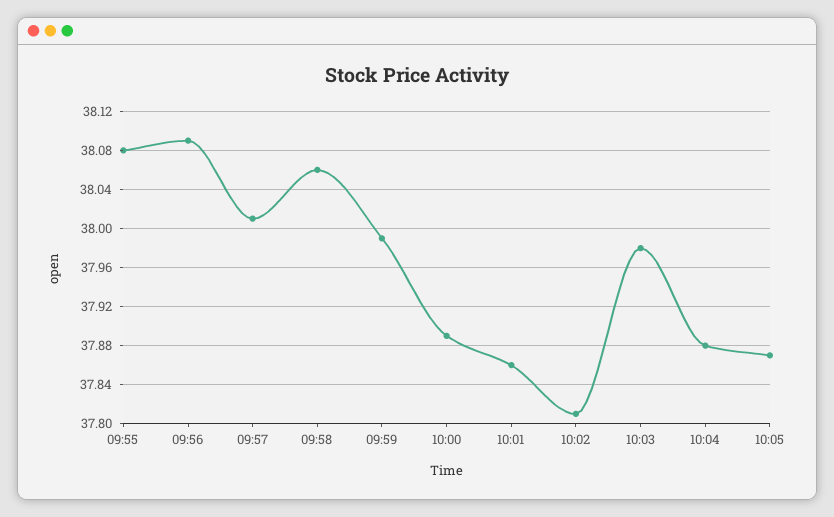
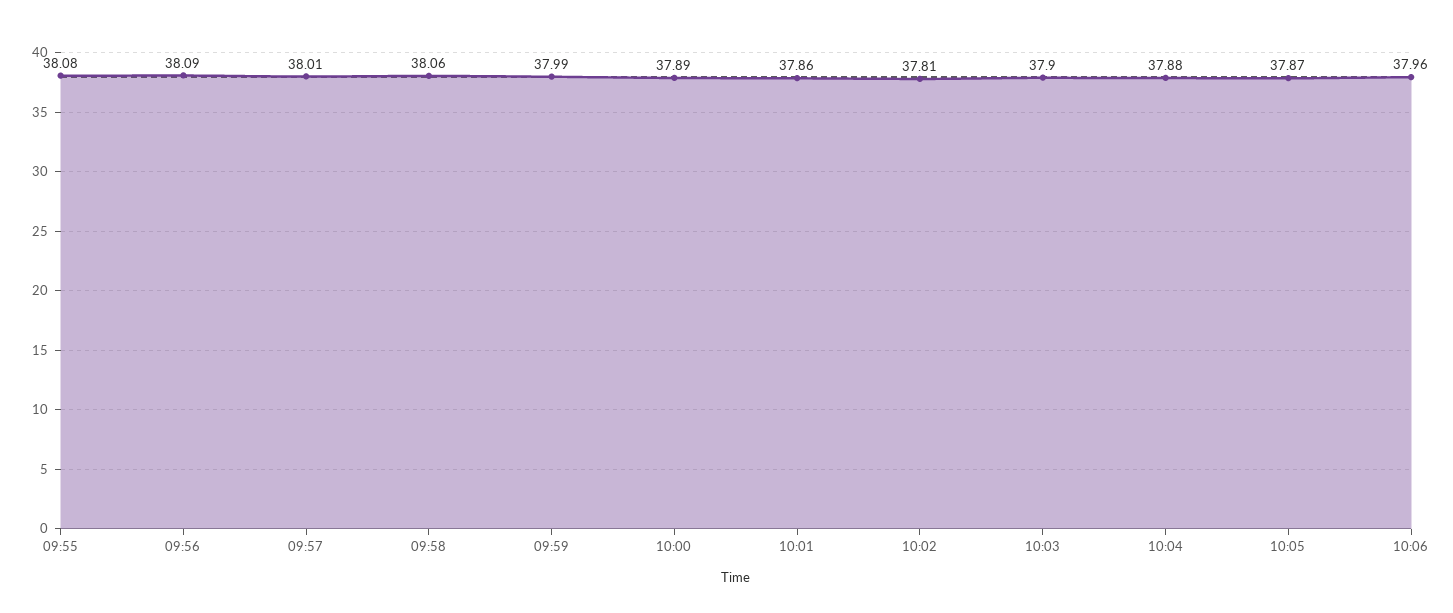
10:03: 37.98 -> 37.9
10:06: none -> 37.96

